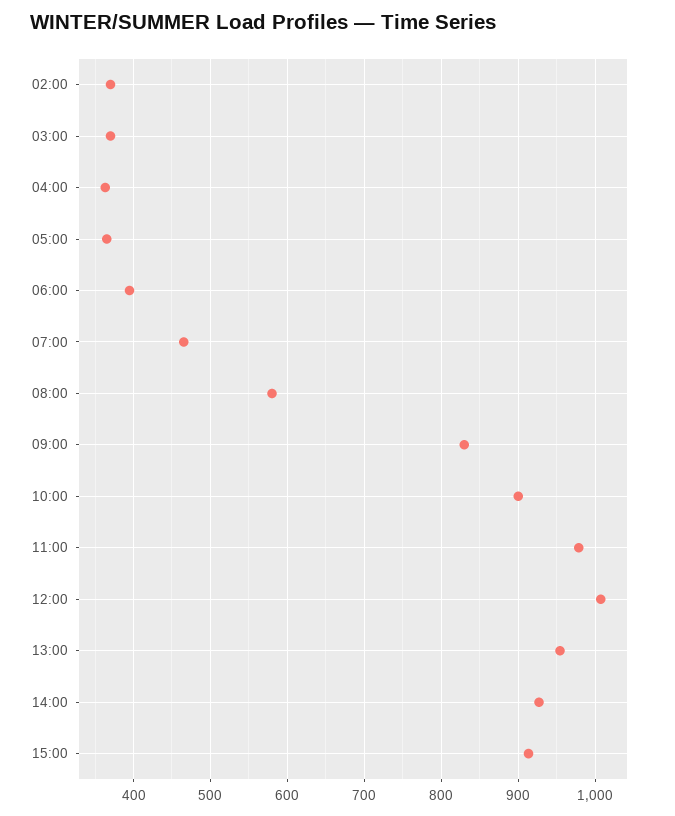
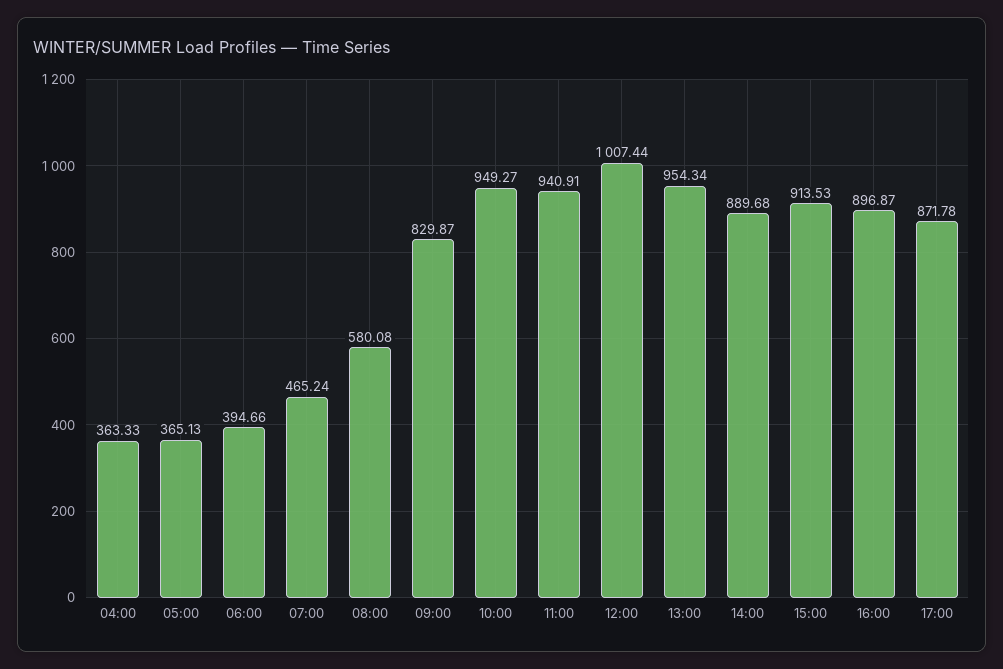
02:00: 370 -> none
03:00: 370 -> none
10:00: 900 -> 949.27
11:00: 980 -> 940.91
14:00: 930 -> 889.68
16:00: none -> 896.87
17:00: none -> 871.78

